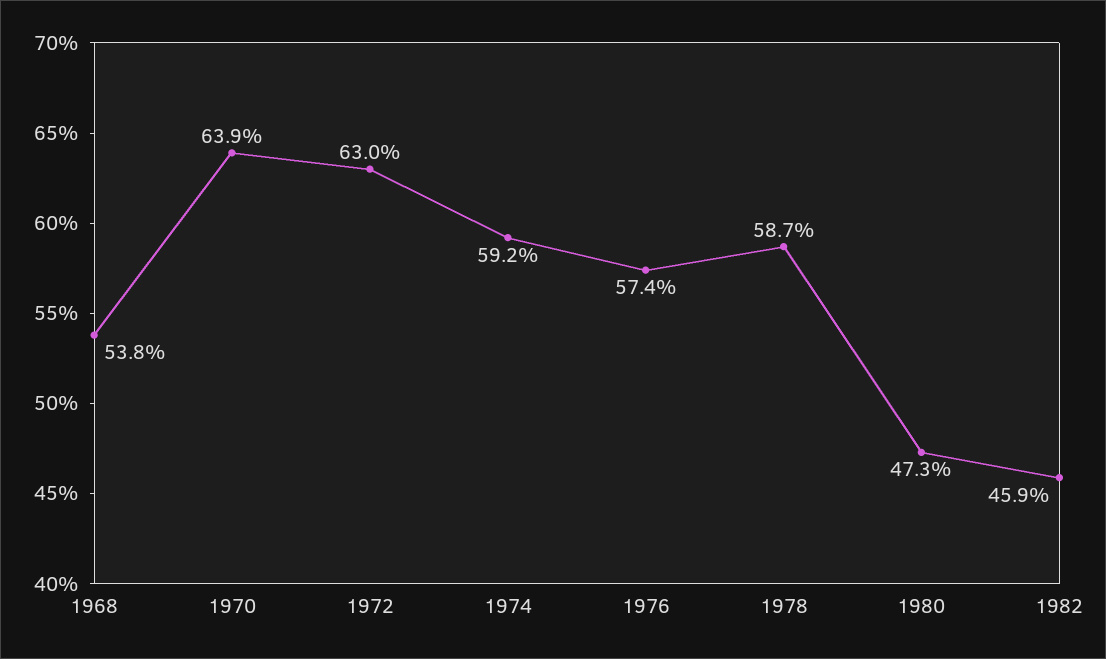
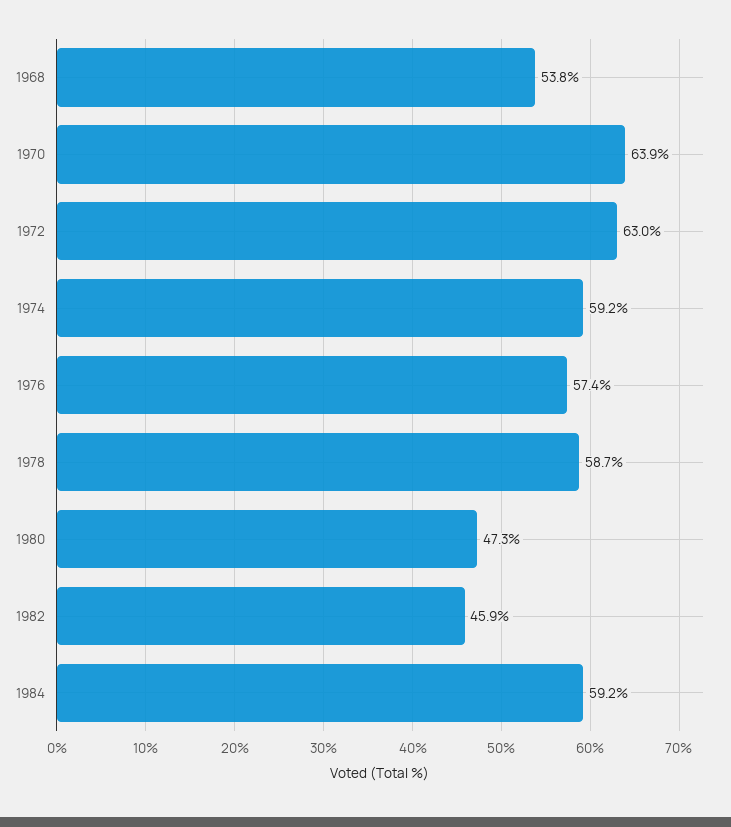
1984: none -> 59.2

